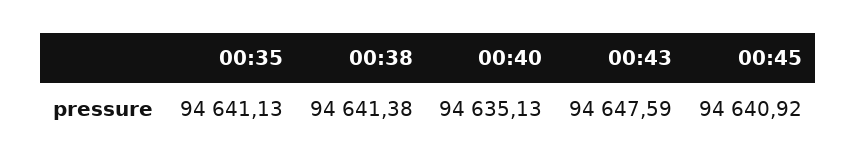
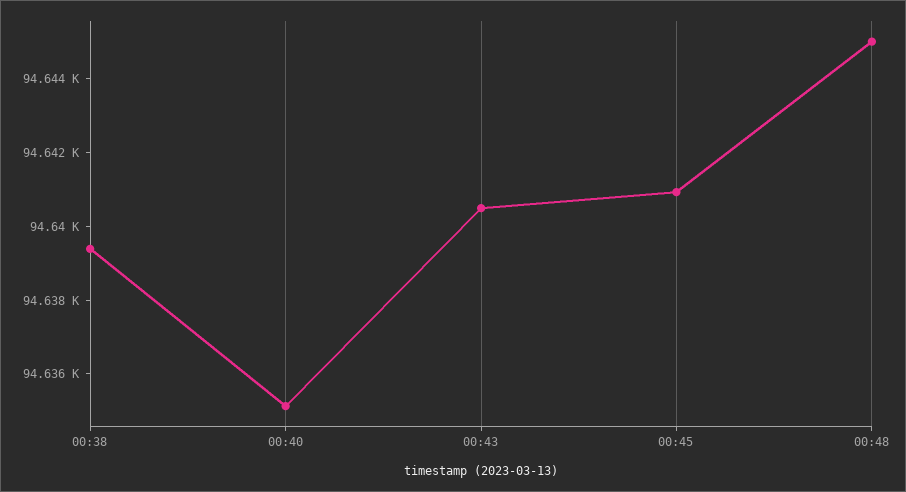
00:35: 94641.13 -> none
00:38: 94641.38 -> 94639.5
00:43: 94647.59 -> 94640.5
00:48: none -> 94645

